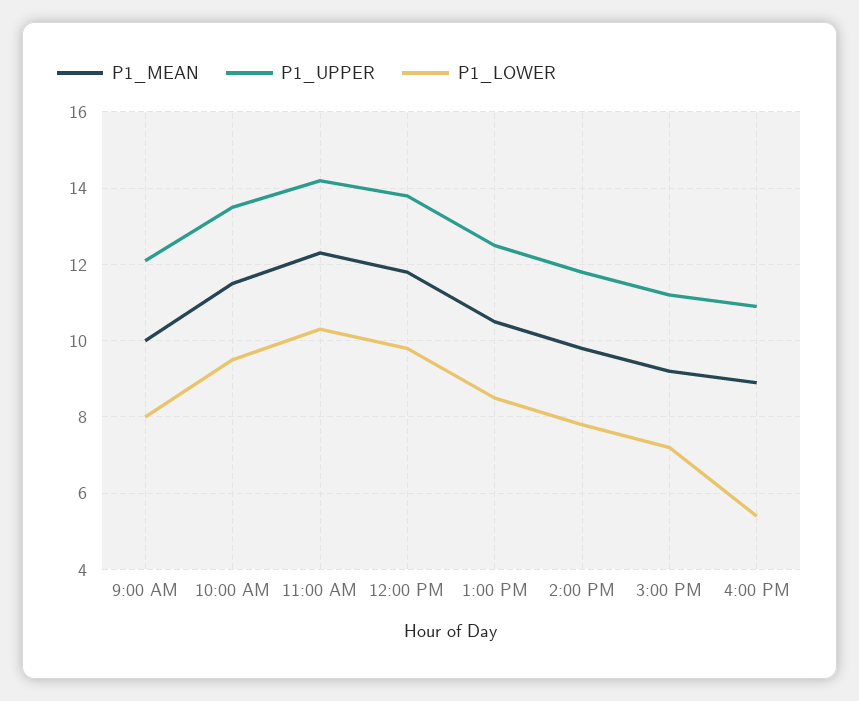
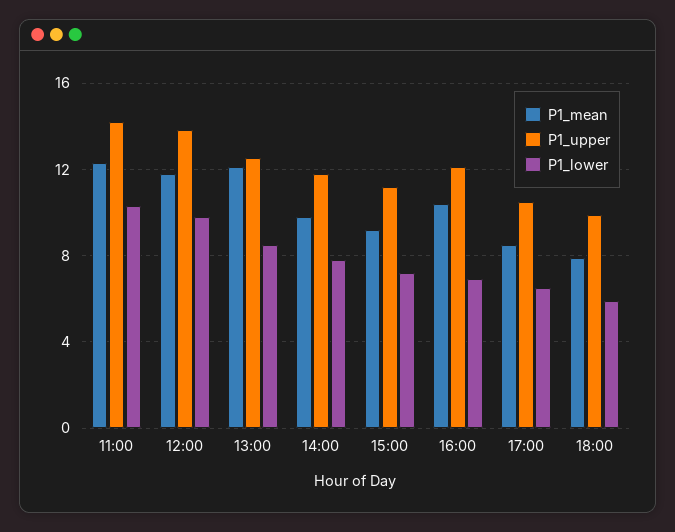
P1_MEAN, 9:00 AM: 10 -> none
P1_UPPER, 9:00 AM: 12 -> none
P1_LOWER, 9:00 AM: 8 -> none
P1_MEAN, 10:00 AM: 11.5 -> none
P1_UPPER, 10:00 AM: 13.5 -> none
P1_LOWER, 10:00 AM: 9.5 -> none
P1_MEAN, 1:00 PM: 10.5 -> 12
P1_MEAN, 4:00 PM: 9 -> 10.5
P1_UPPER, 4:00 PM: 11 -> 12
P1_LOWER, 4:00 PM: 5.5 -> 7
P1_MEAN, 17:00: none -> 8.5
P1_UPPER, 17:00: none -> 10.5
P1_LOWER, 17:00: none -> 6.5
P1_MEAN, 18:00: none -> 8
P1_UPPER, 18:00: none -> 10
P1_LOWER, 18:00: none -> 6

